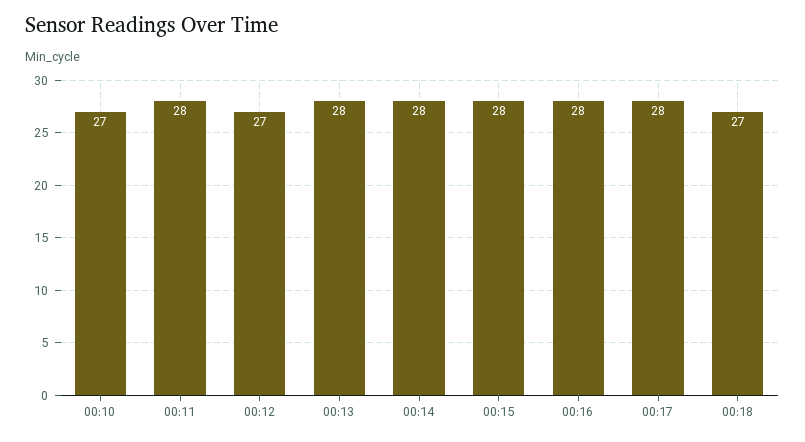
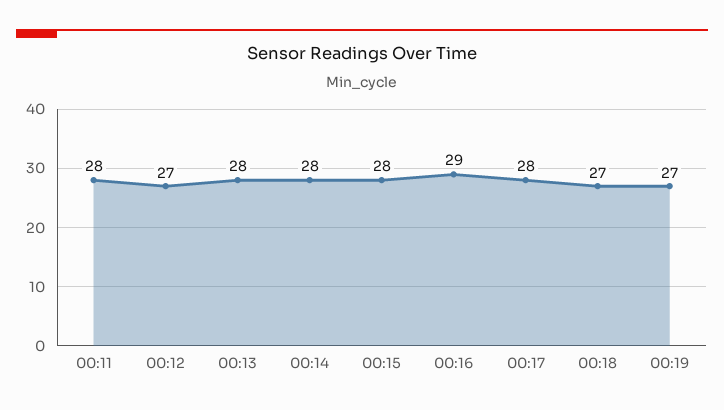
00:10: 27 -> none
00:16: 28 -> 29
00:19: none -> 27

